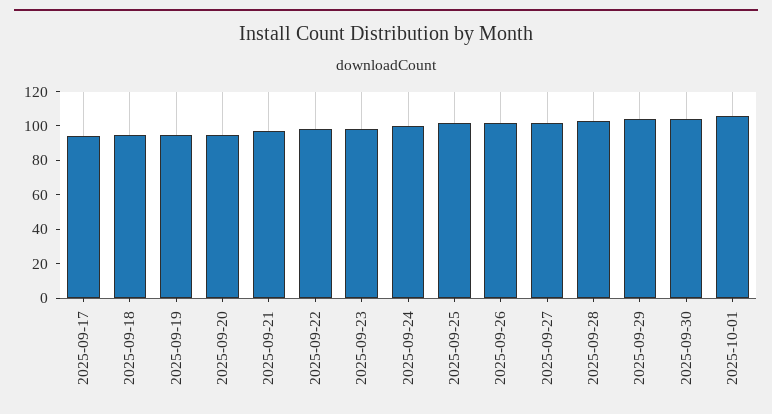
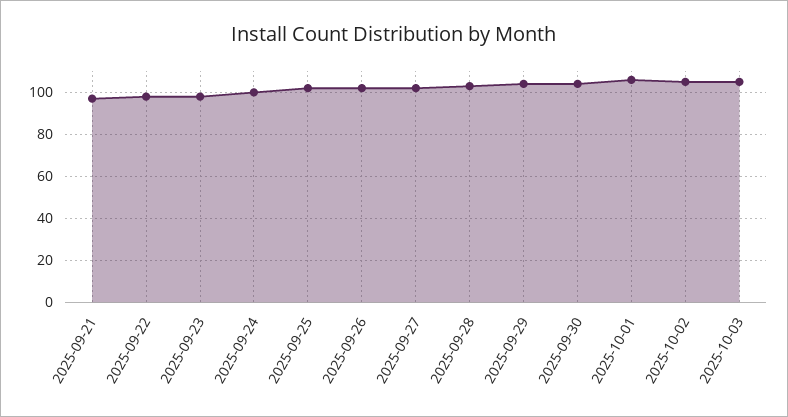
2025-09-17: 95 -> none
2025-09-18: 95 -> none
2025-09-19: 95 -> none
2025-09-20: 95 -> none
2025-10-02: none -> 105
2025-10-03: none -> 105

